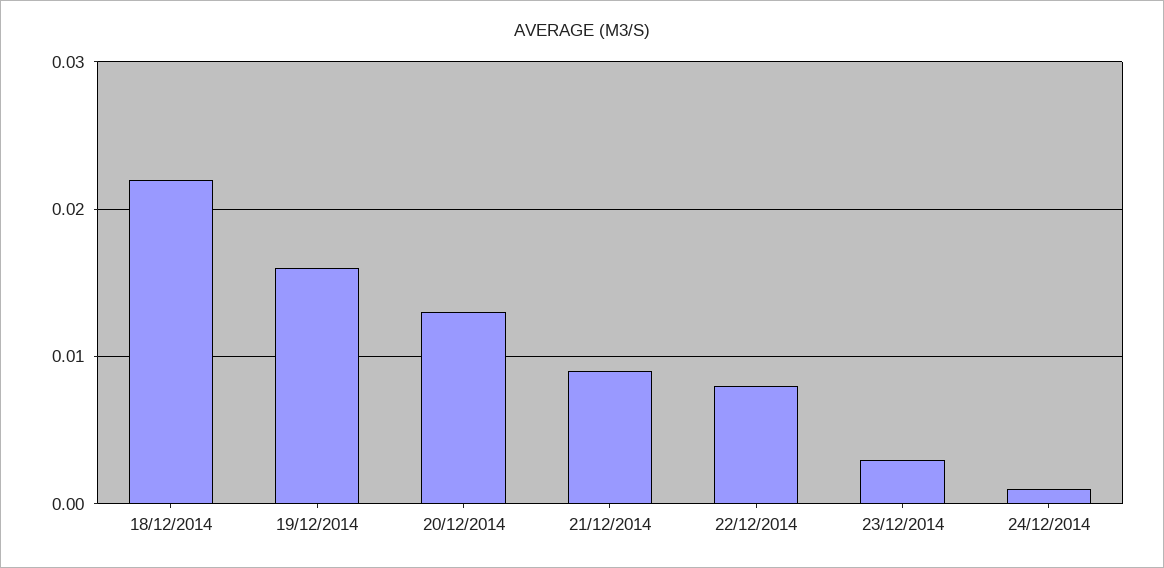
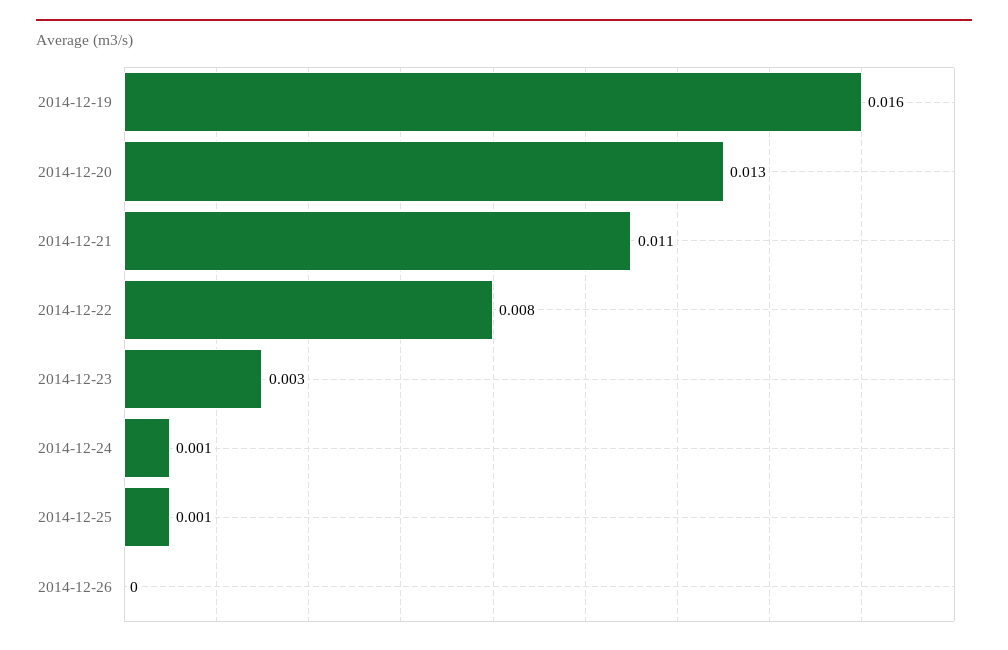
18/12/2014: 0.022 -> none
21/12/2014: 0.009 -> 0.011
2014-12-25: none -> 0.001
2014-12-26: none -> 0

